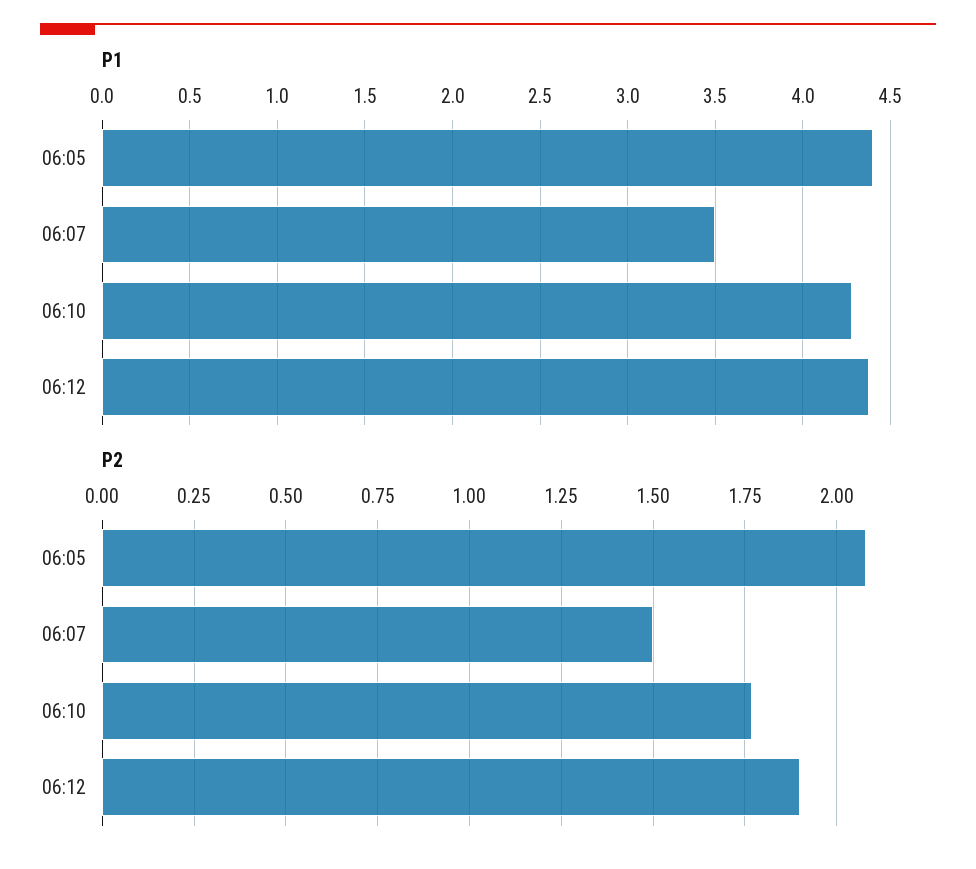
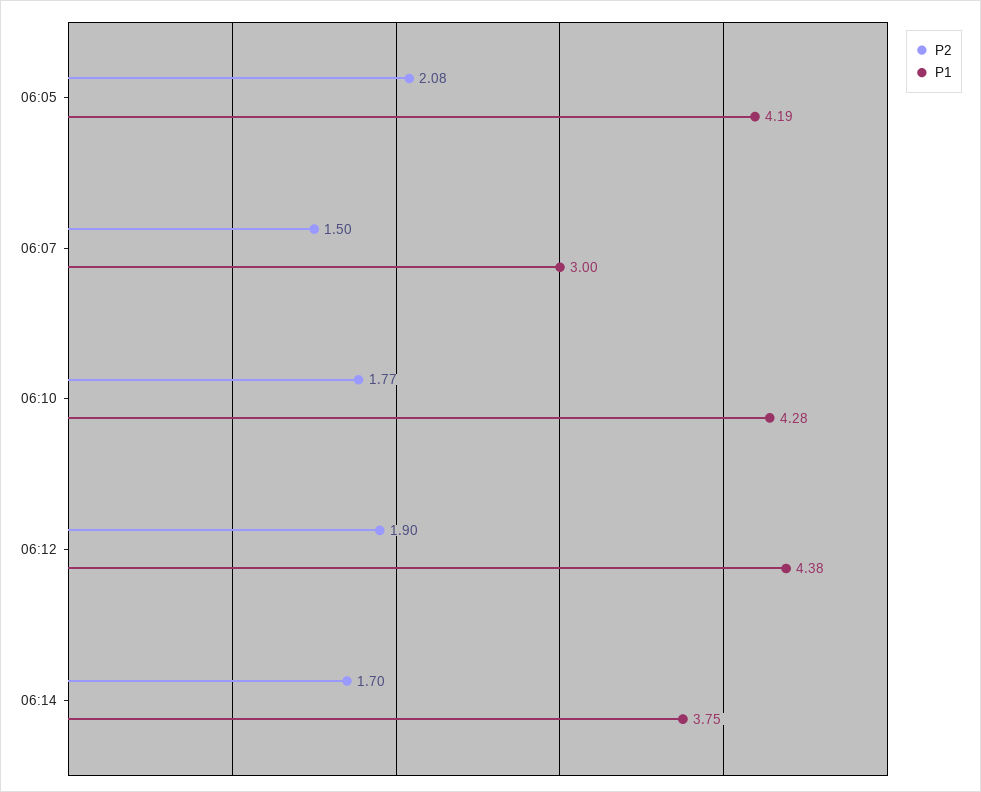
P1, 06:05: 4.4 -> 4.19
P1, 06:07: 3.5 -> 3
P2, 06:14: none -> 1.7
P1, 06:14: none -> 3.75

